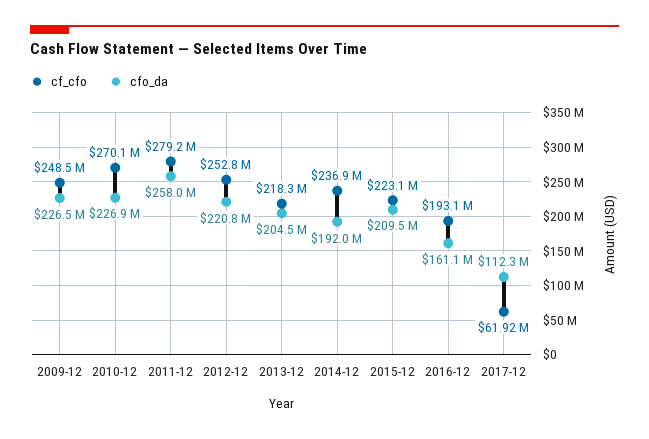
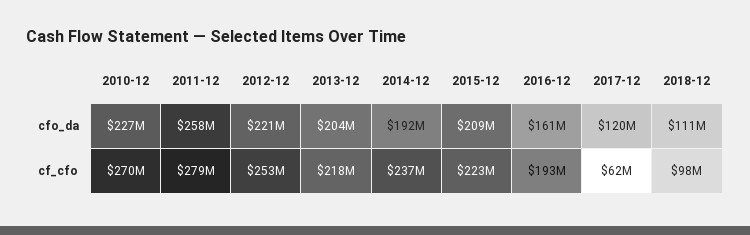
cf_cfo, 2009-12: 248500000 -> none
cfo_da, 2009-12: 226500000 -> none
cfo_da, 2017-12: 112300000 -> 120000000
cfo_da, 2018-12: none -> 111000000
cf_cfo, 2018-12: none -> 98000000

